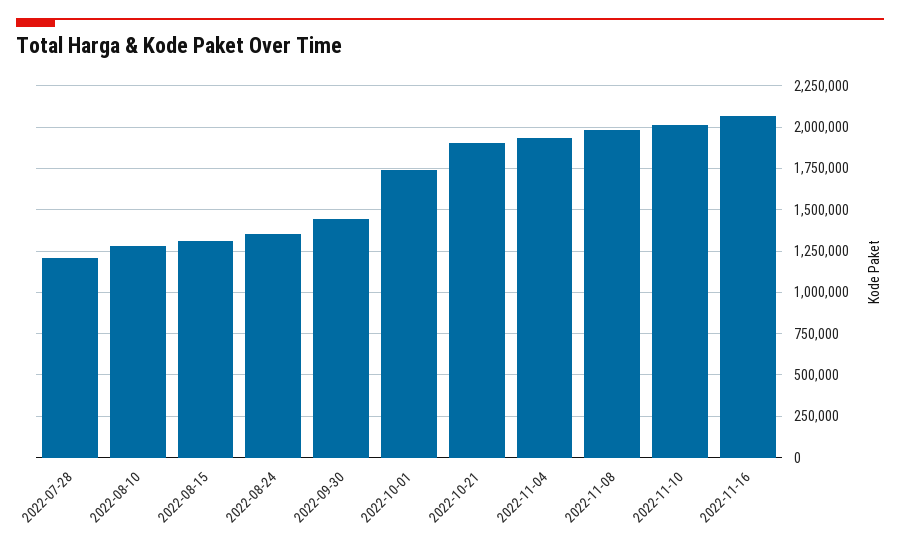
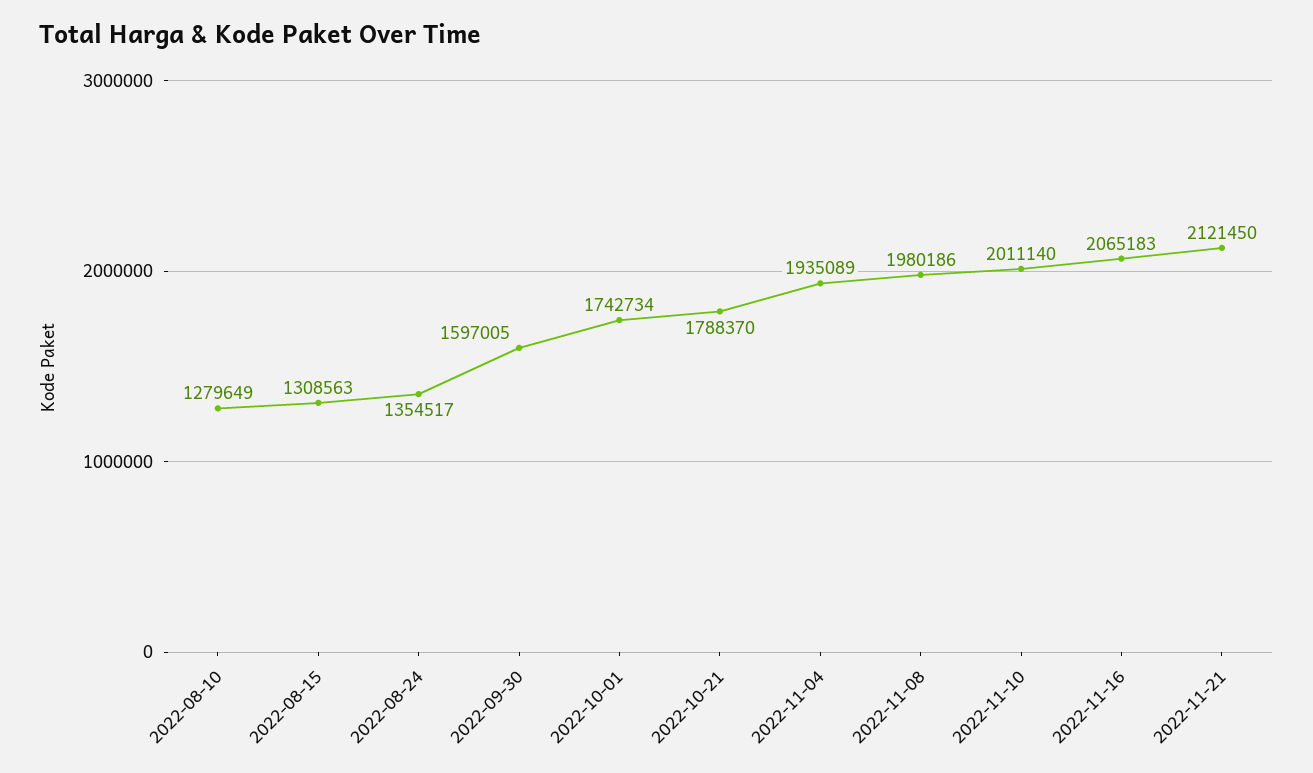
2022-07-28: 1200000 -> none
2022-09-30: 1450000 -> 1597005
2022-10-21: 1900000 -> 1788370
2022-11-21: none -> 2121450

